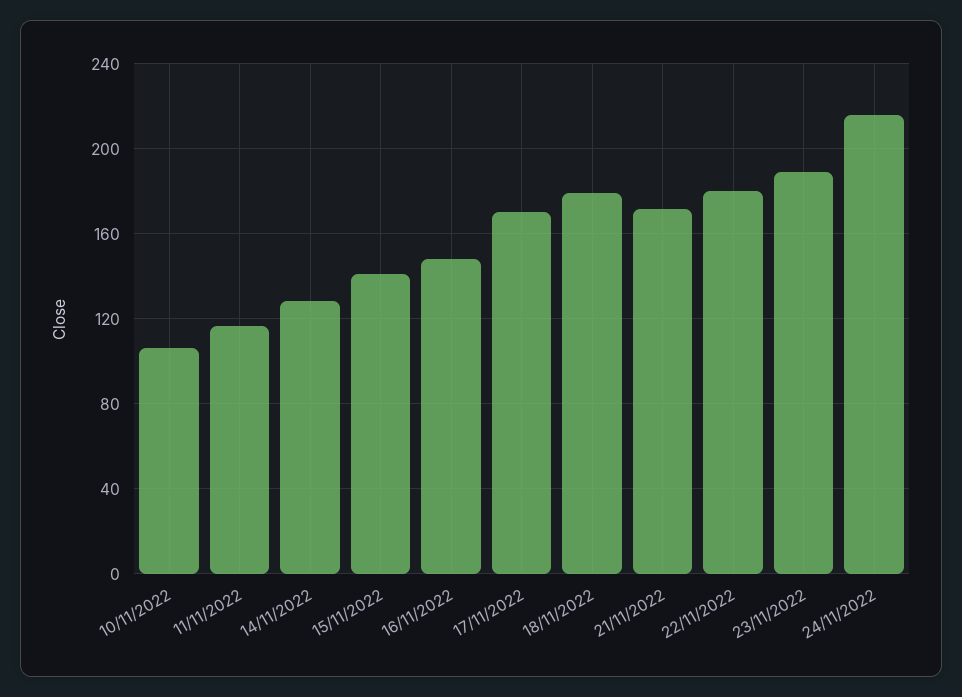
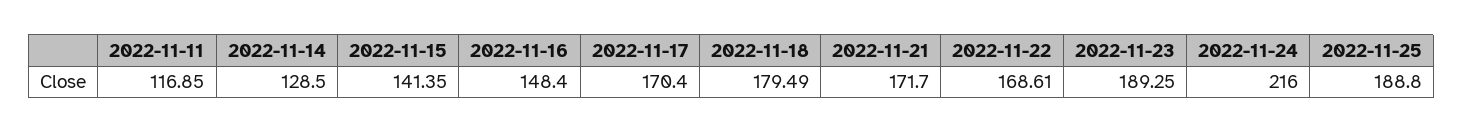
10/11/2022: 105 -> none
22/11/2022: 180 -> 168.61
2022-11-25: none -> 188.8

